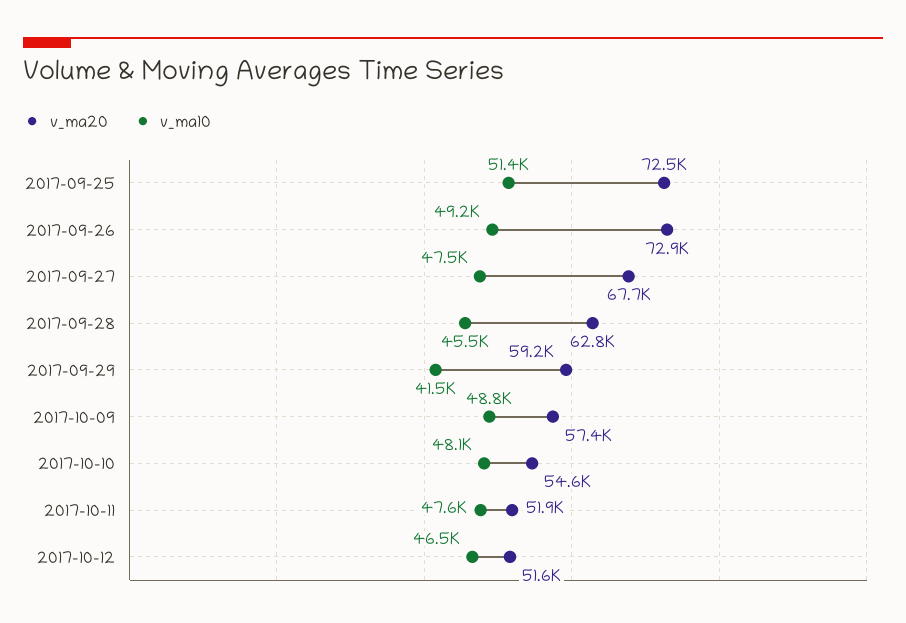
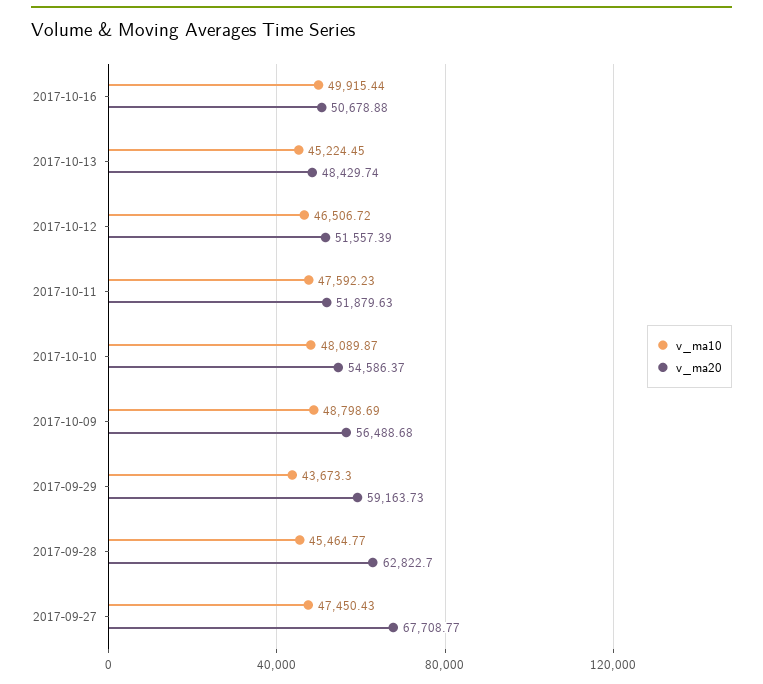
v_ma20, 2017-09-25: 72500 -> none
v_ma10, 2017-09-25: 51400 -> none
v_ma20, 2017-09-26: 72900 -> none
v_ma10, 2017-09-26: 49200 -> none
v_ma10, 2017-09-29: 41500 -> 43673.3
v_ma20, 2017-10-09: 57400 -> 56488.68
v_ma10, 2017-10-16: none -> 49915.44
v_ma20, 2017-10-16: none -> 50678.88
v_ma10, 2017-10-13: none -> 45224.45
v_ma20, 2017-10-13: none -> 48429.74

